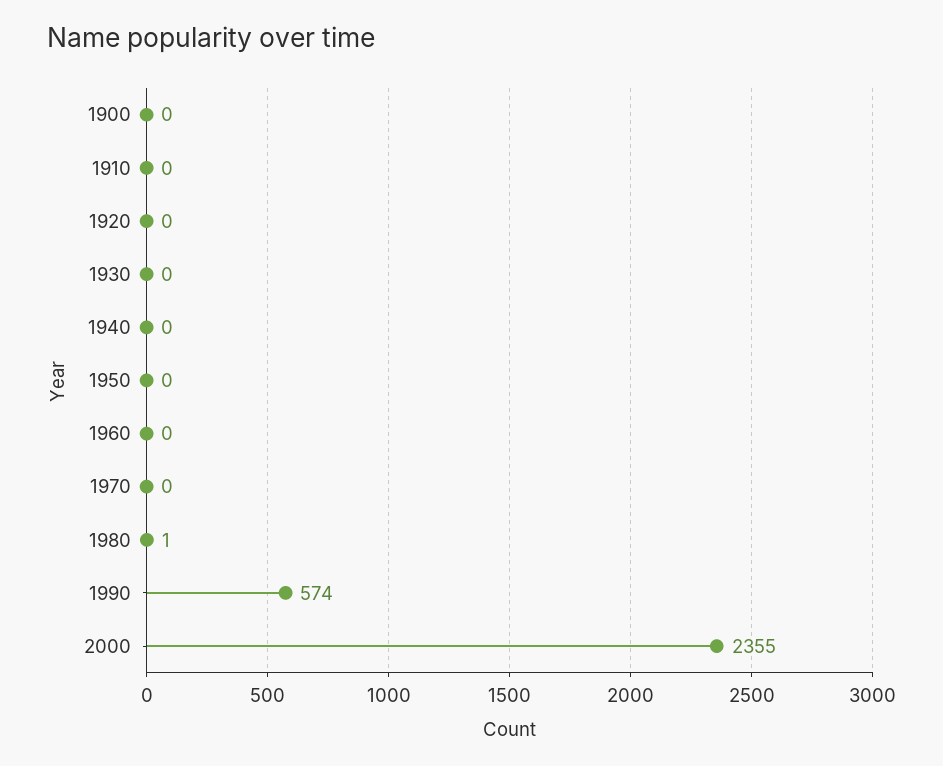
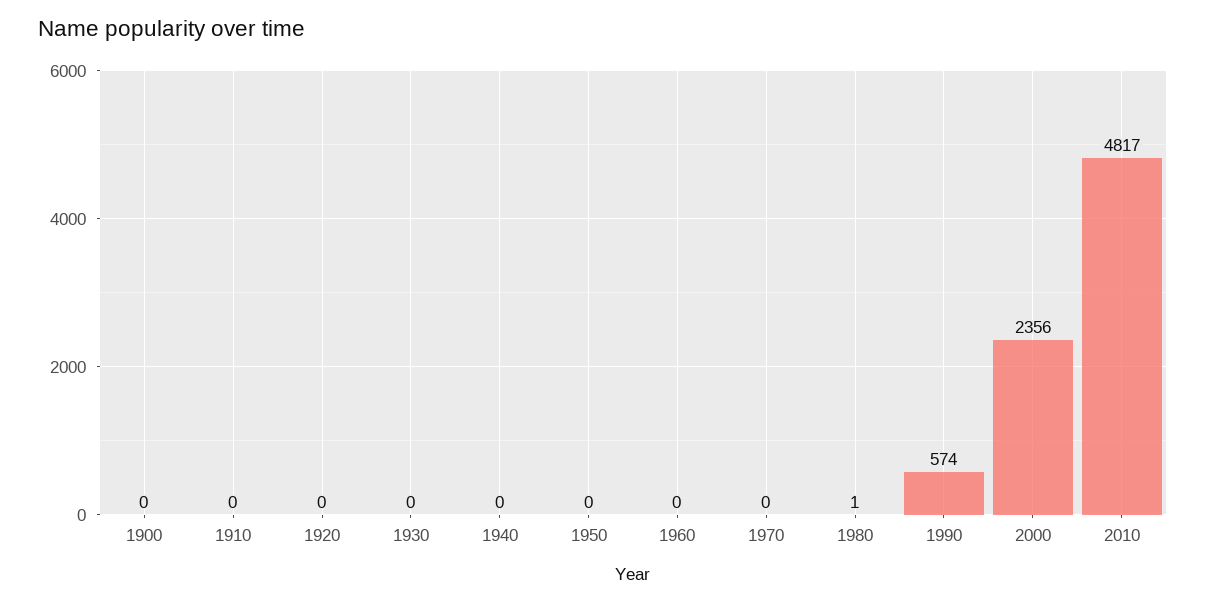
2000: 2355 -> 2356
2010: none -> 4817

